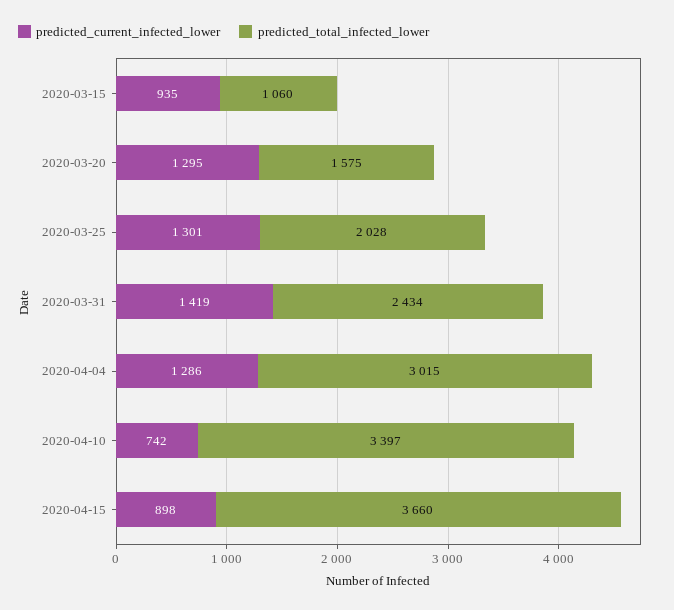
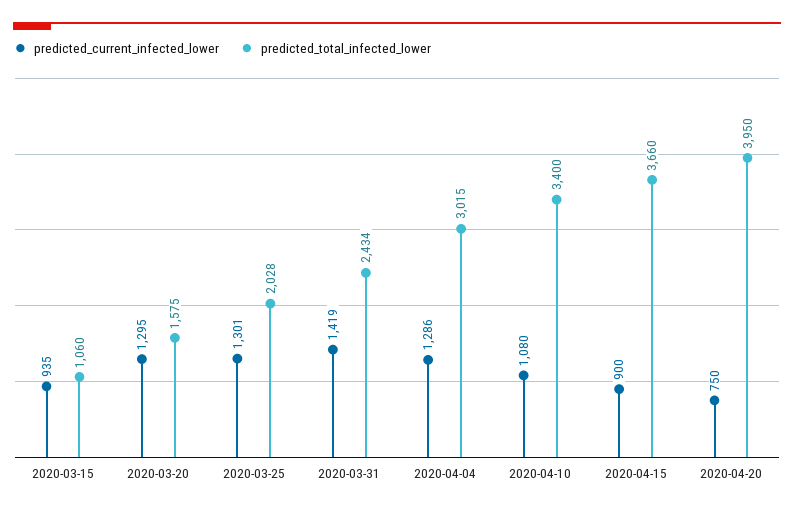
predicted_current_infected_lower, 2020-04-10: 742 -> 1080
predicted_total_infected_lower, 2020-04-10: 3397 -> 3400
predicted_current_infected_lower, 2020-04-15: 898 -> 900
predicted_current_infected_lower, 2020-04-20: none -> 750
predicted_total_infected_lower, 2020-04-20: none -> 3950

